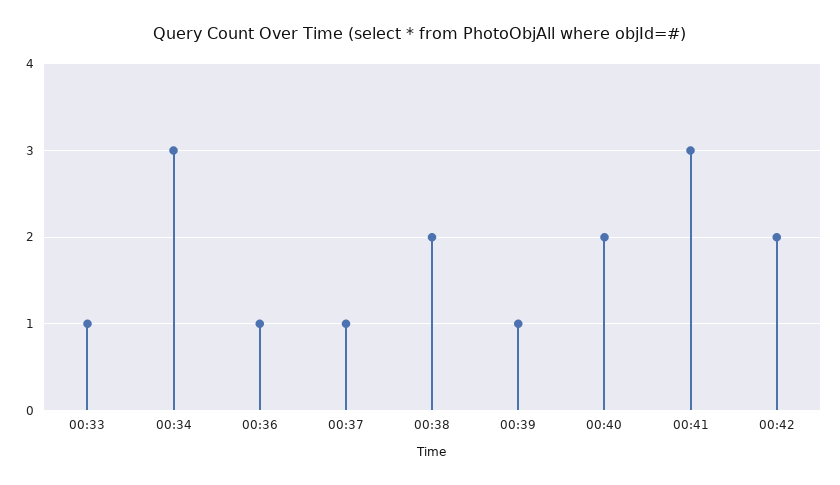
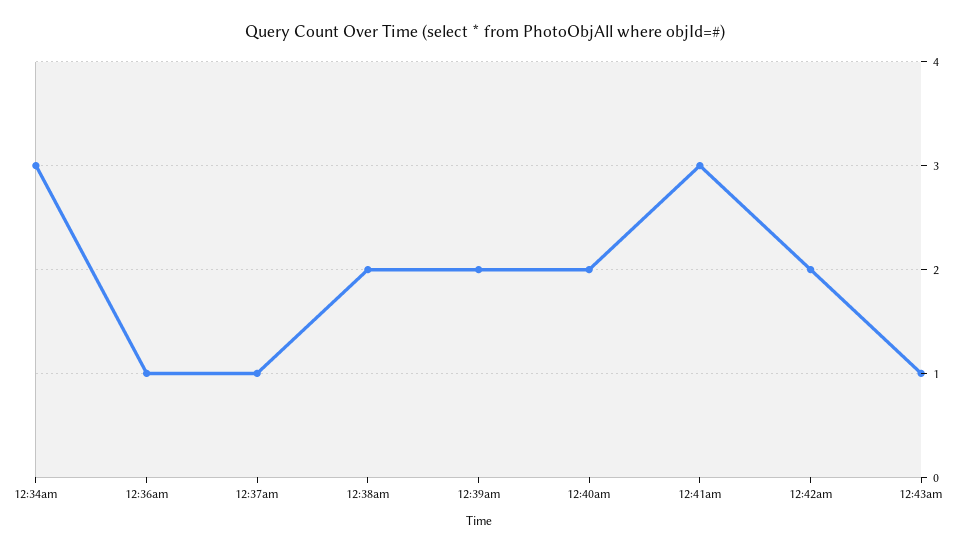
00:33: 1 -> none
00:39: 1 -> 2
12:43am: none -> 1

